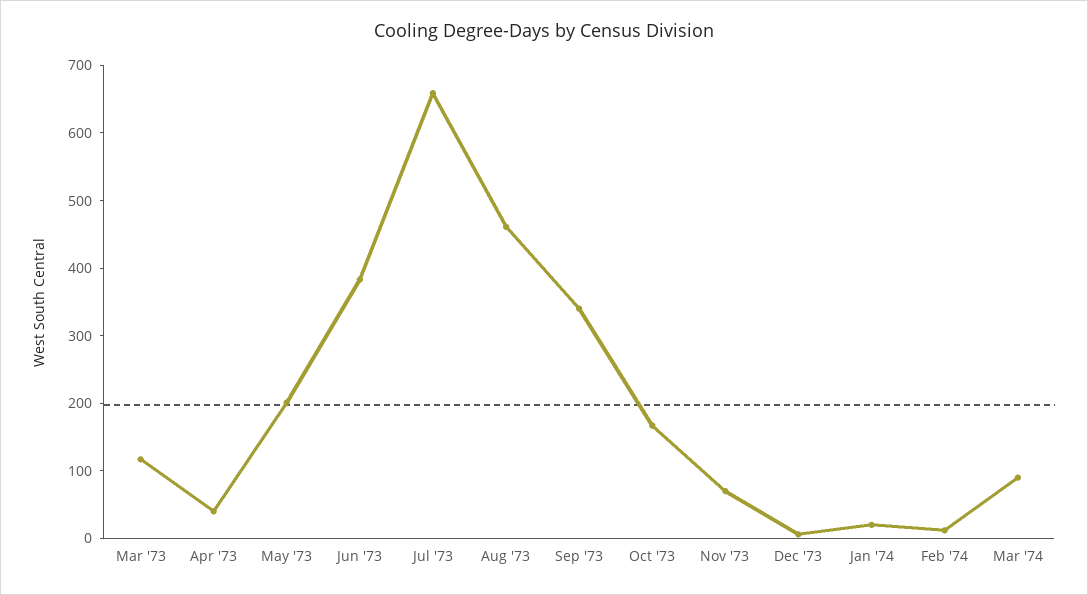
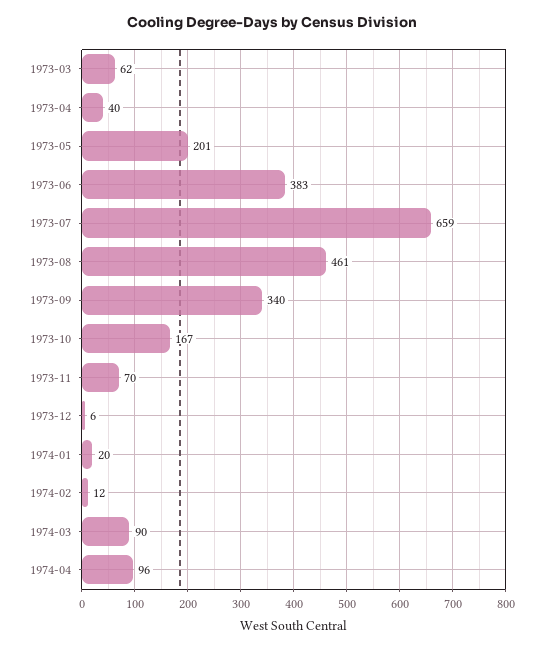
Mar '73: 120 -> 62
1974-04: none -> 96

